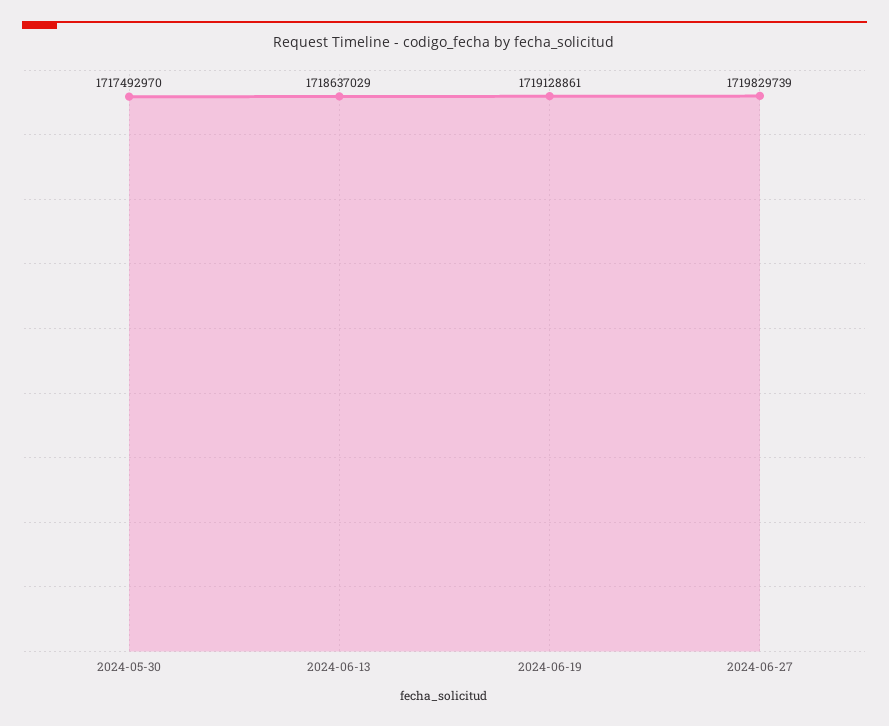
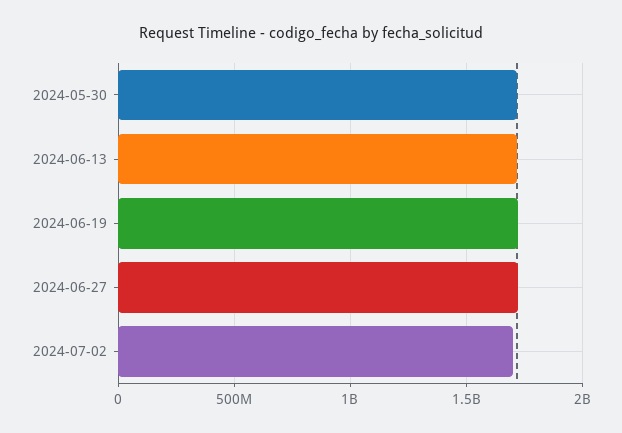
2024-07-02: none -> 1700000000

